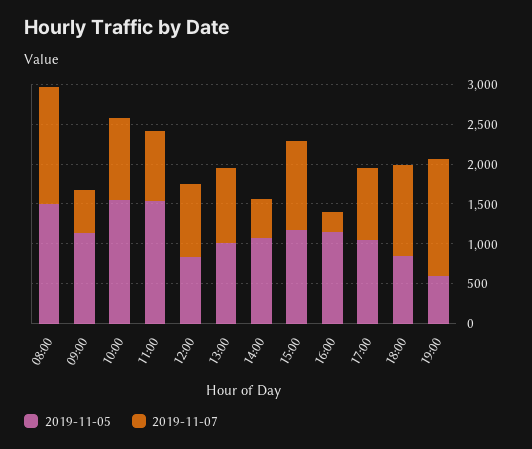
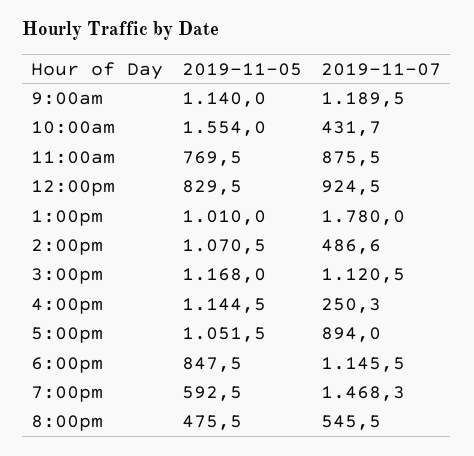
2019-11-05, 08:00: 1500 -> none
2019-11-07, 08:00: 1500 -> none
2019-11-07, 09:00: 500 -> 1189.5
2019-11-07, 10:00: 1000 -> 431.7
2019-11-05, 11:00: 1500 -> 769.5
2019-11-07, 13:00: 1000 -> 1780
2019-11-05, 8:00pm: none -> 475.5
2019-11-07, 8:00pm: none -> 545.5

